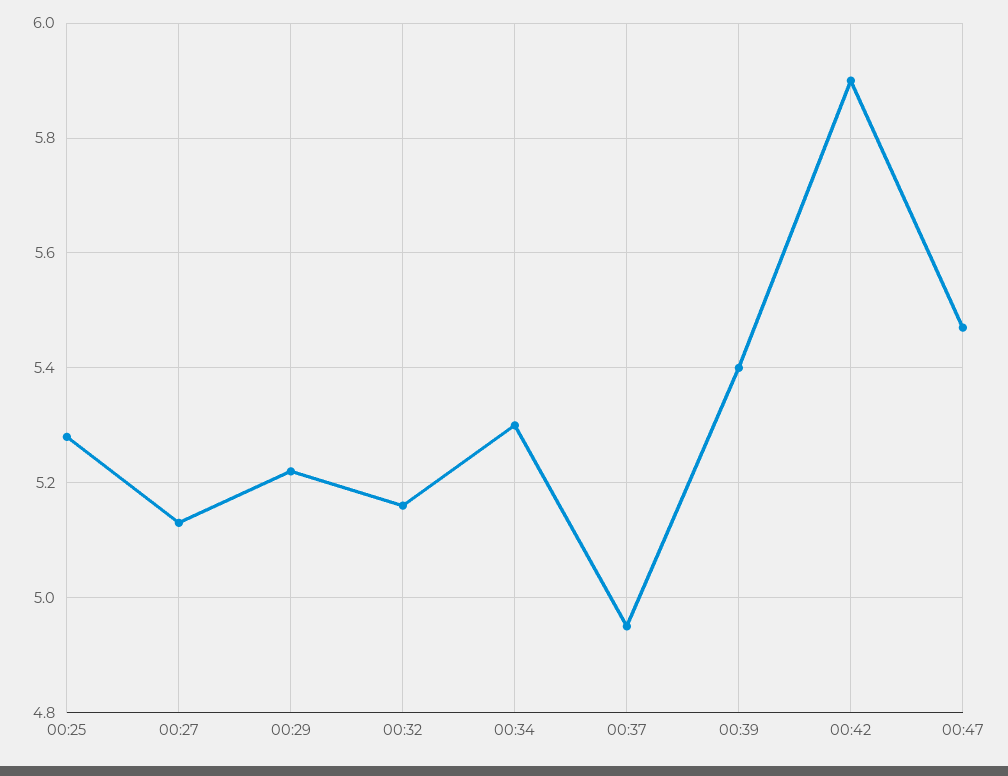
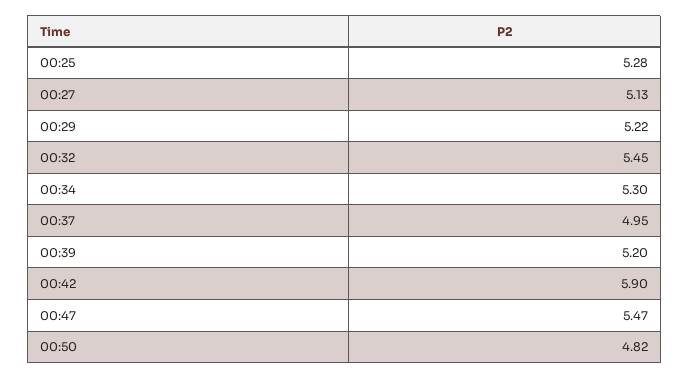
00:32: 5.15 -> 5.45
00:39: 5.4 -> 5.2
00:50: none -> 4.82

